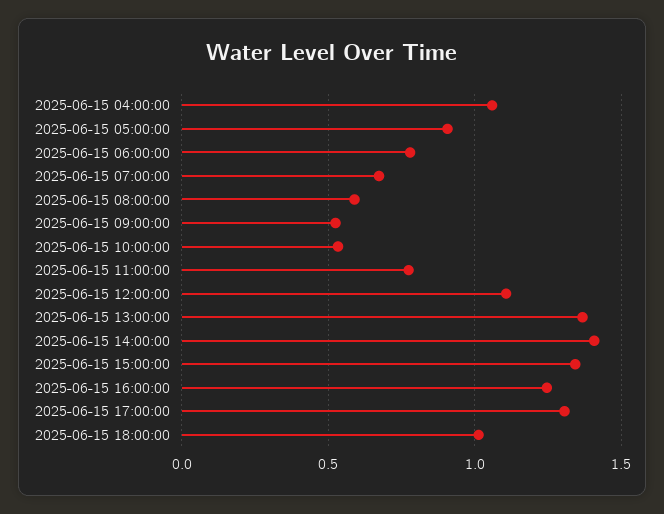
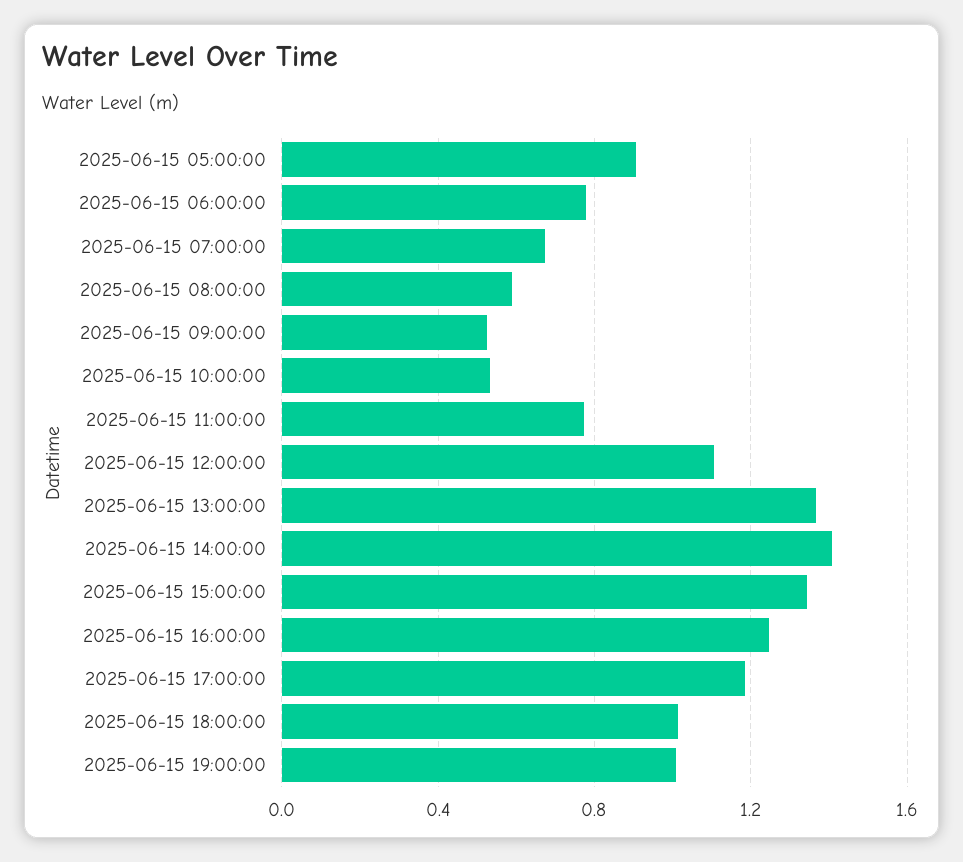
2025-06-15 04:00:00: 1.05 -> none
2025-06-15 17:00:00: 1.3 -> 1.2
2025-06-15 19:00:00: none -> 1

